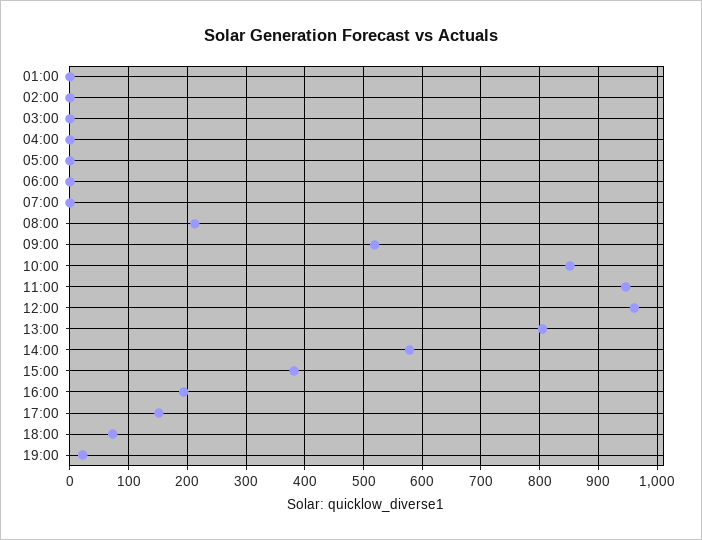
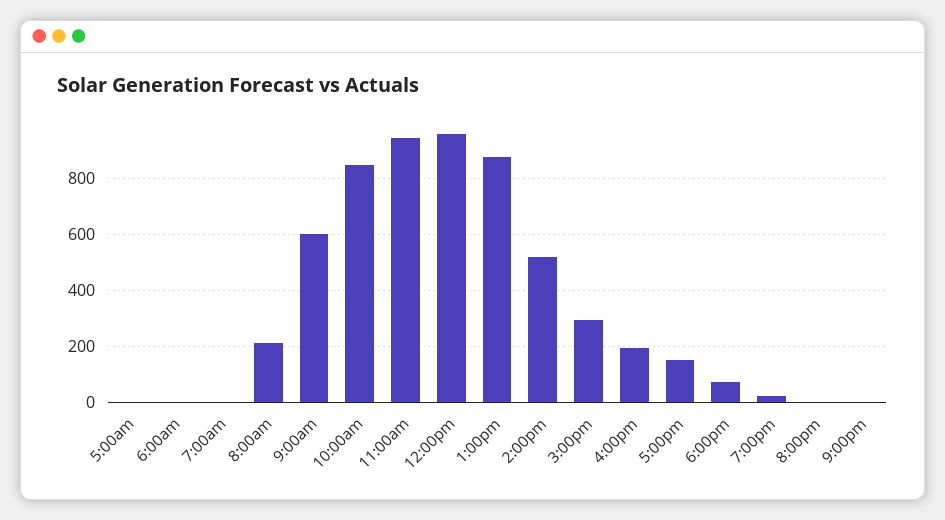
01:00: 0 -> none
02:00: 0 -> none
03:00: 0 -> none
04:00: 0 -> none
09:00: 520 -> 600
13:00: 800 -> 875
14:00: 580 -> 525
15:00: 380 -> 300
8:00pm: none -> 0
9:00pm: none -> 0

